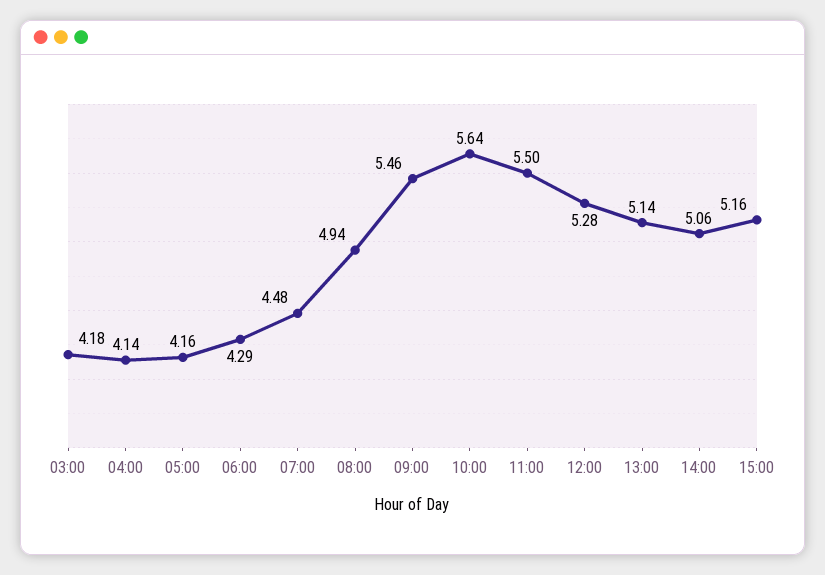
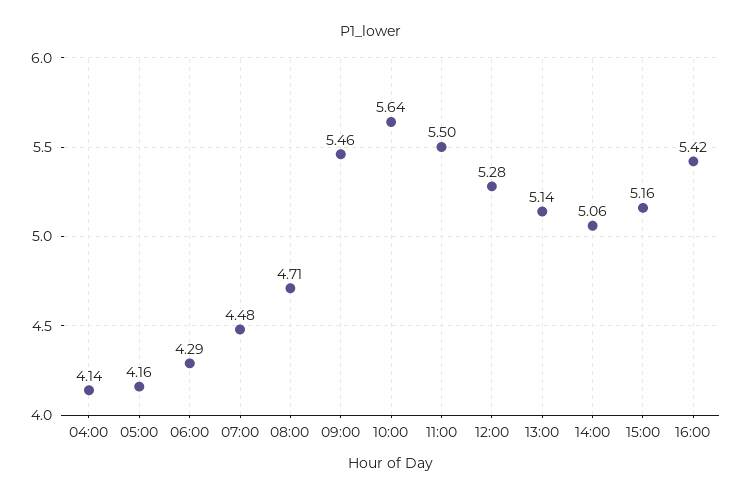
03:00: 4.18 -> none
08:00: 4.94 -> 4.71
16:00: none -> 5.42

